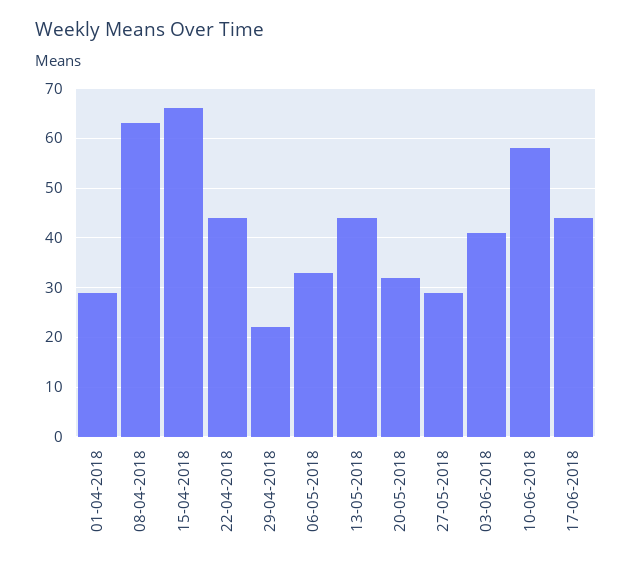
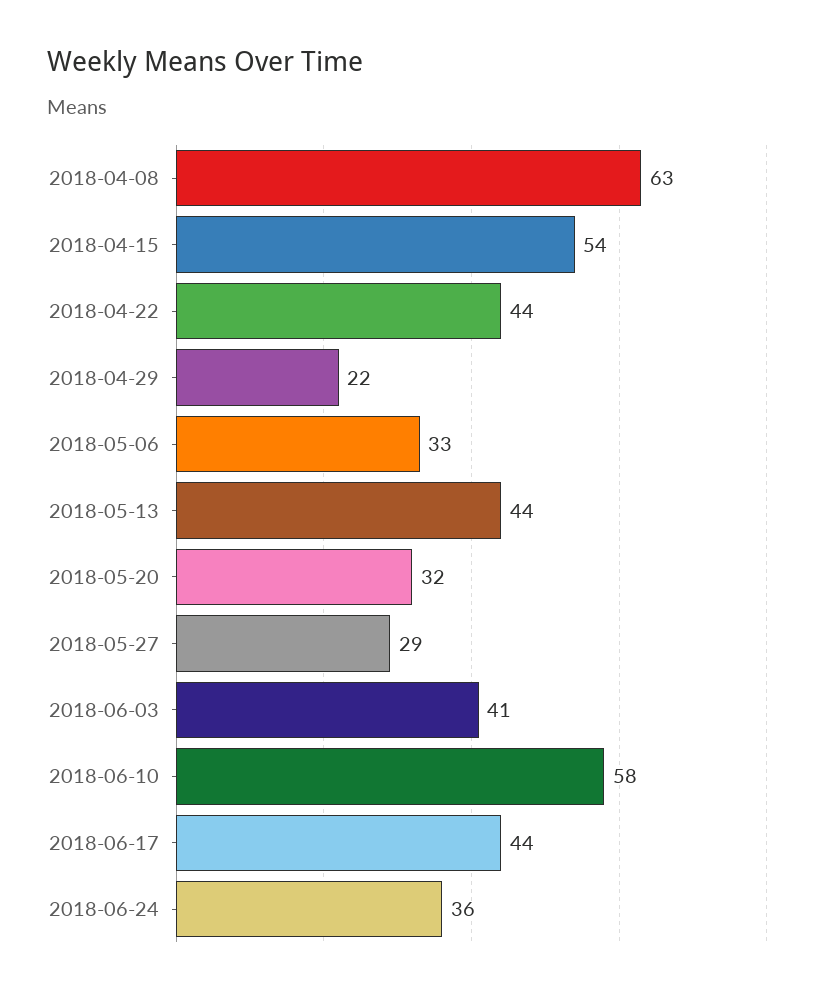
01-04-2018: 30 -> none
15-04-2018: 65 -> 54
2018-06-24: none -> 36

